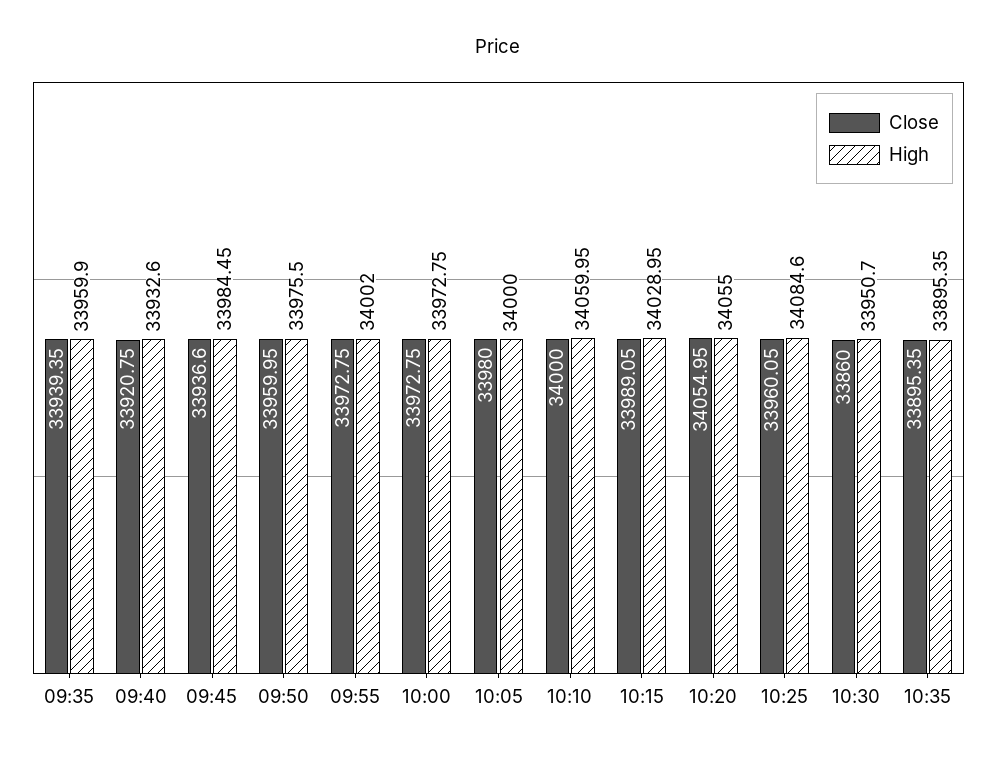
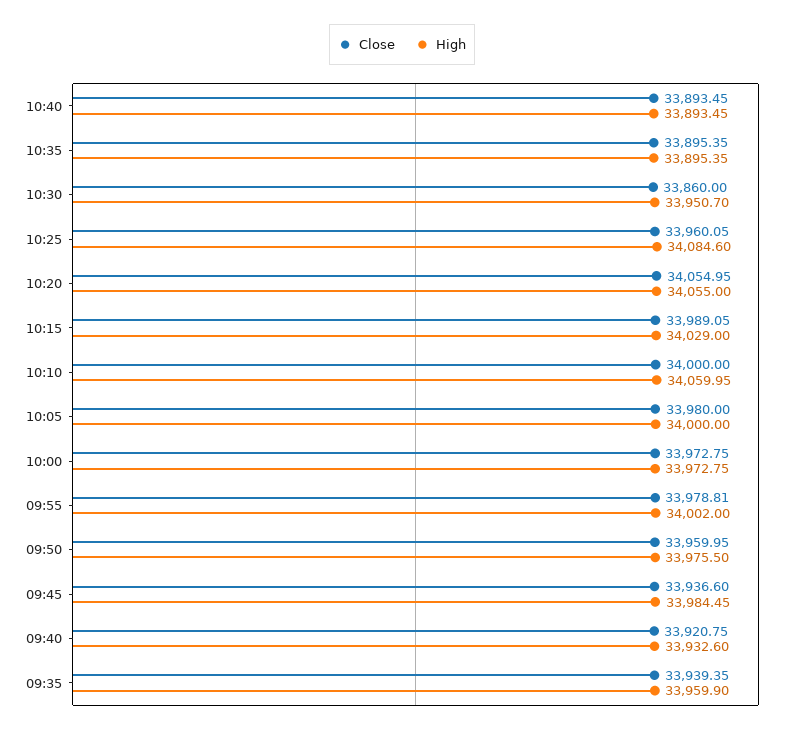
Close, 09:55: 33972.75 -> 33978.81
High, 10:15: 34028.95 -> 34029
Close, 10:40: none -> 33893.45
High, 10:40: none -> 33893.45

